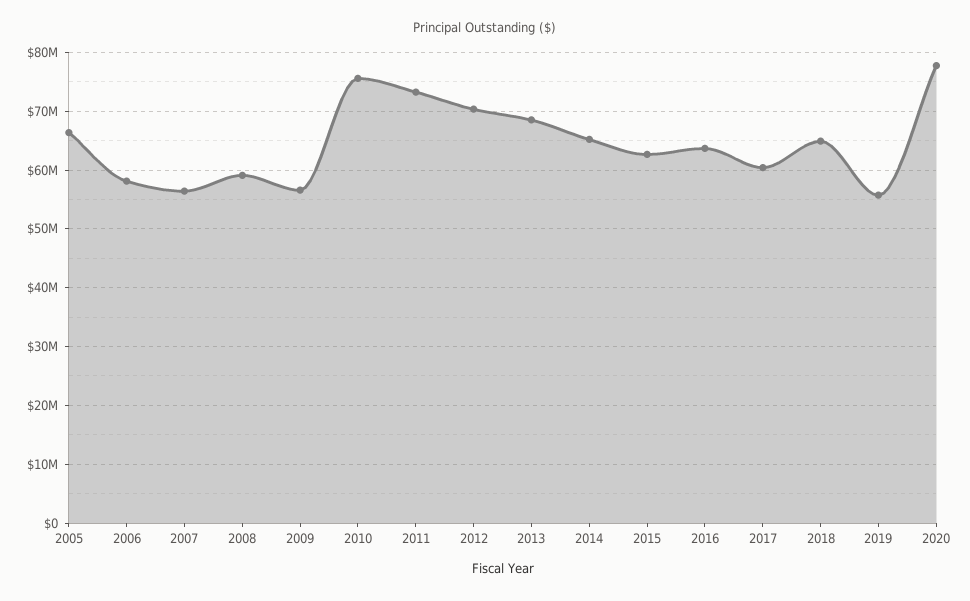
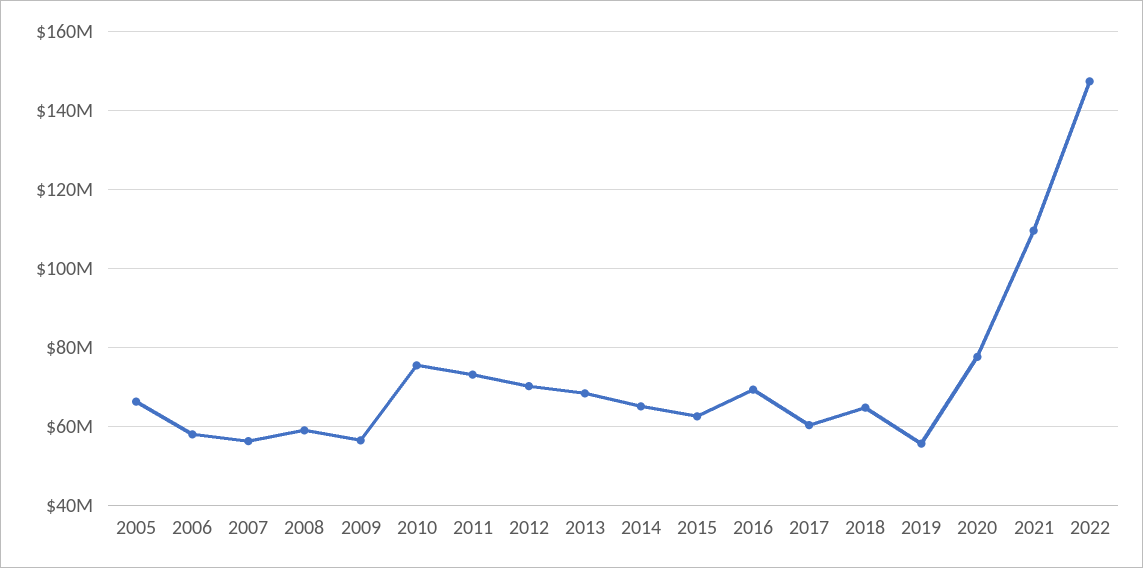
2016: 64000000 -> 70000000
2021: none -> 110000000
2022: none -> 148000000

